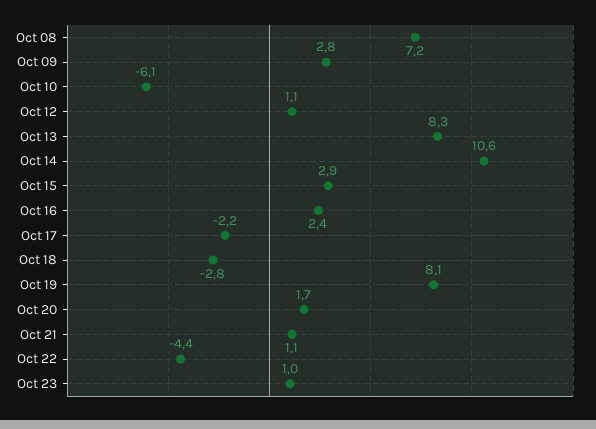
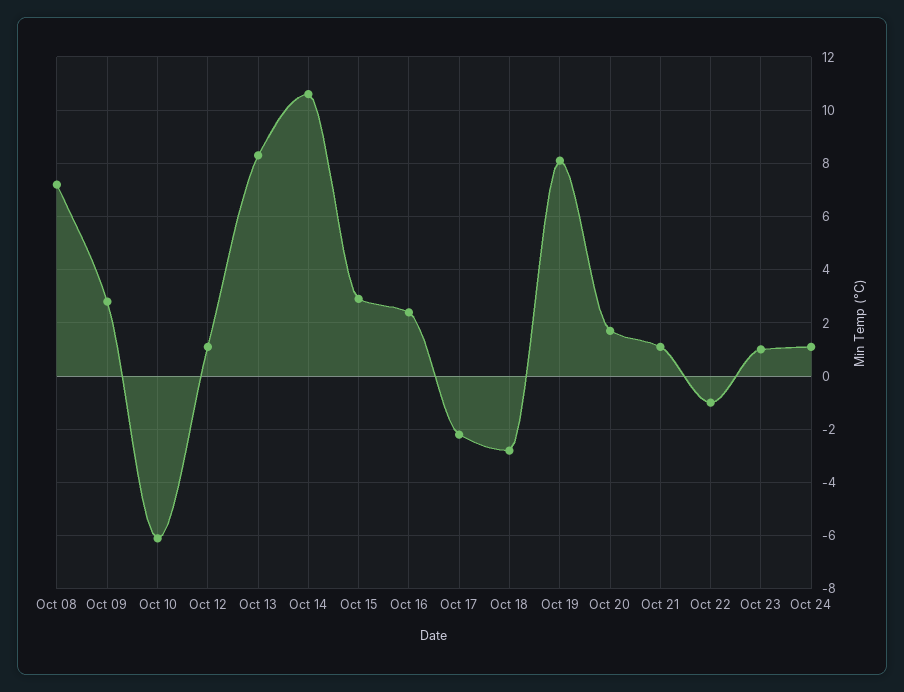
Oct 22: -4.4 -> -1
Oct 24: none -> 1

